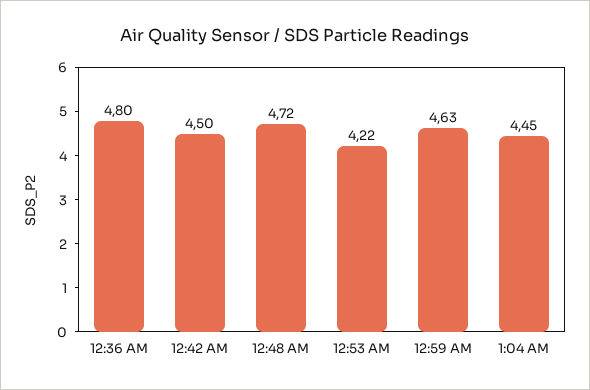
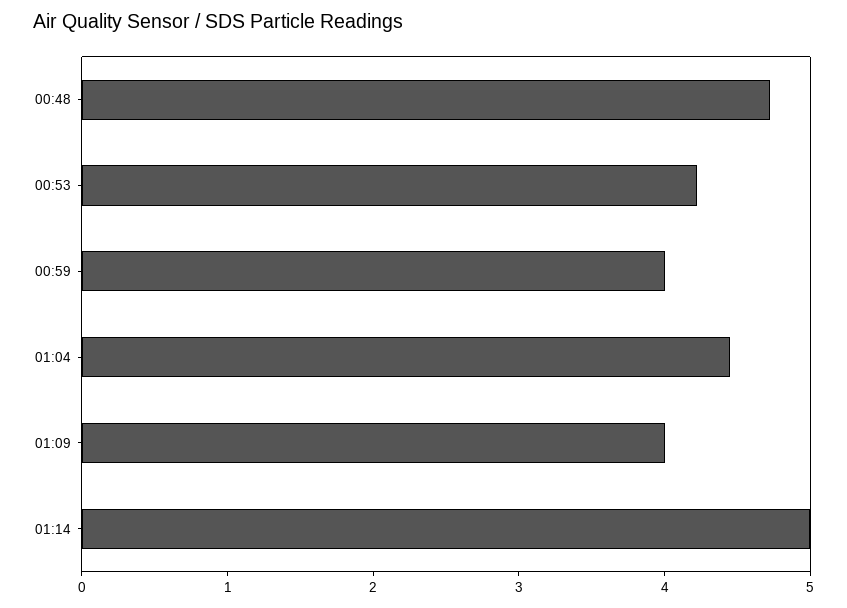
12:36 AM: 4.8 -> none
12:42 AM: 4.5 -> none
12:59 AM: 4.63 -> 4
01:09: none -> 4
01:14: none -> 5

